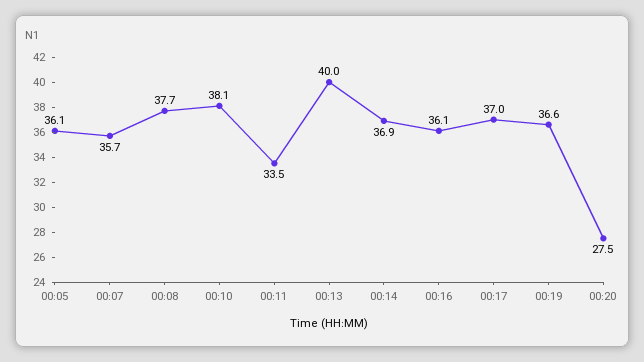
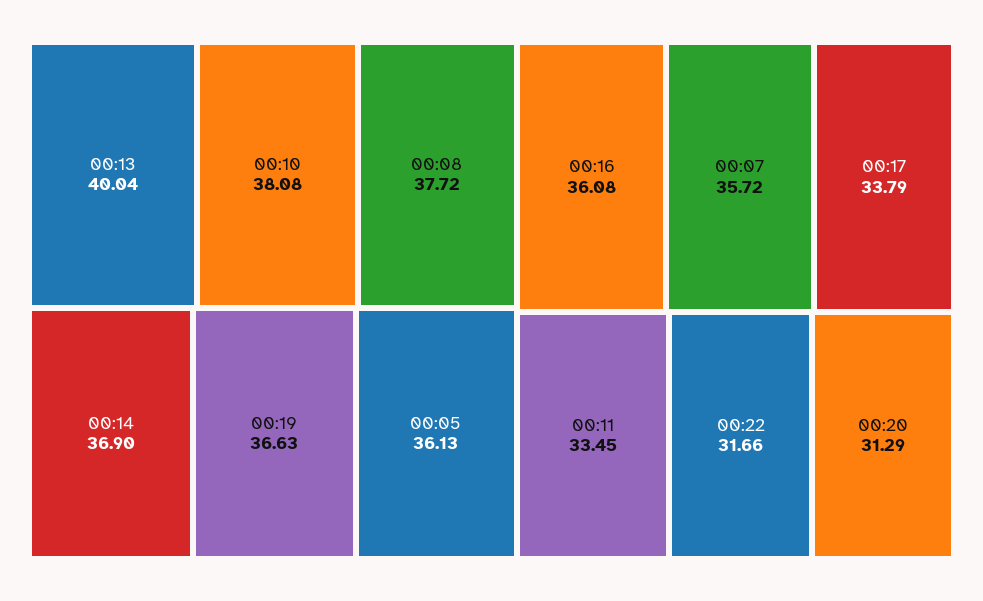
00:17: 37 -> 33.79
00:20: 27.5 -> 31.29
00:22: none -> 31.66

